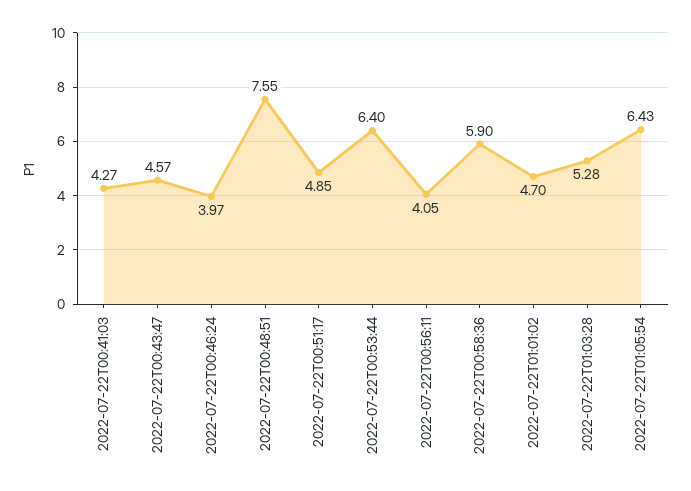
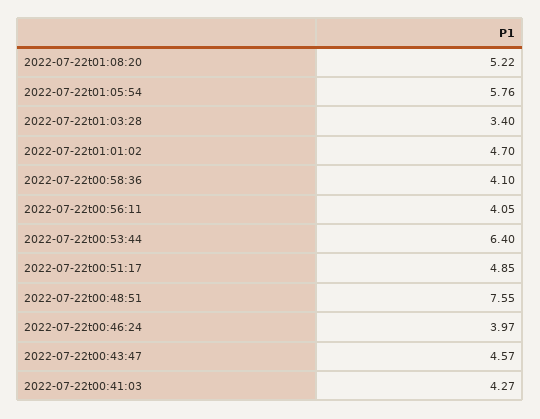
2022-07-22T00:58:36: 5.9 -> 4.1
2022-07-22T01:03:28: 5.28 -> 3.4
2022-07-22T01:05:54: 6.43 -> 5.76
2022-07-22t01:08:20: none -> 5.22

